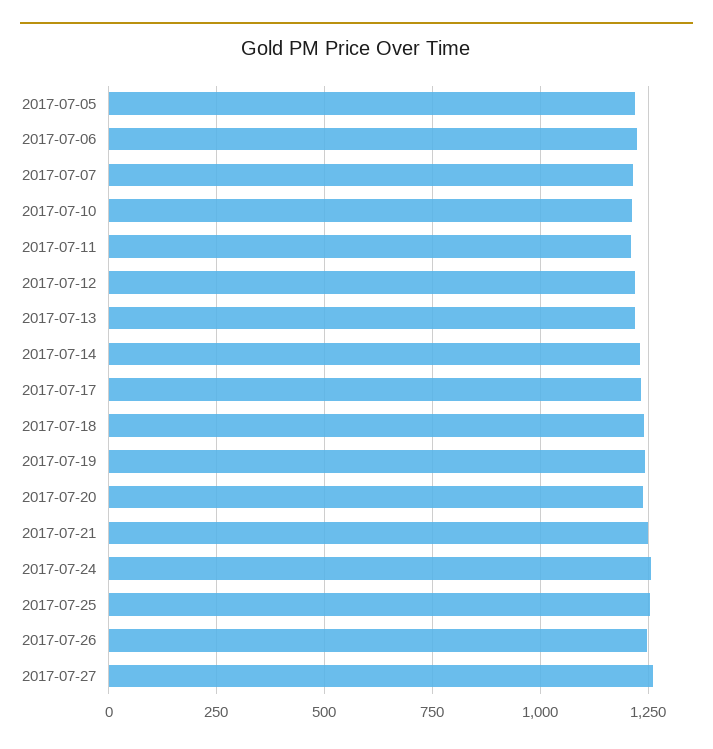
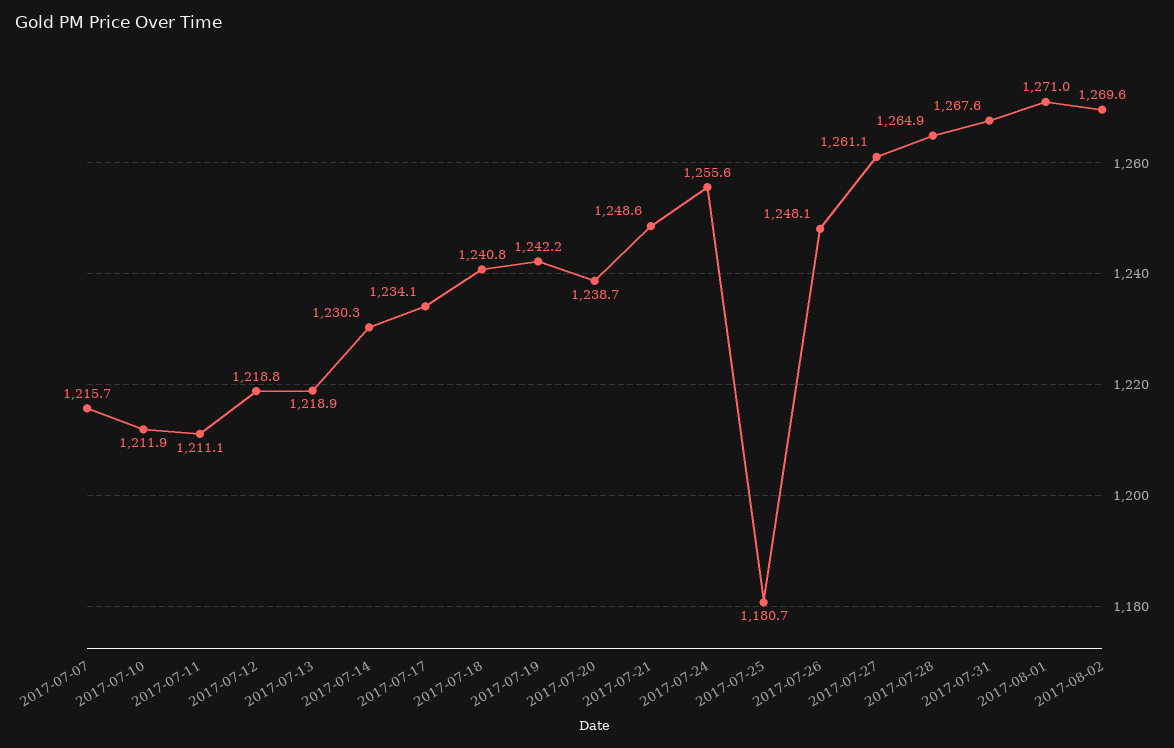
2017-07-05: 1225 -> none
2017-07-06: 1225 -> none
2017-07-25: 1250 -> 1180.7
2017-07-28: none -> 1264.9
2017-07-31: none -> 1267.6
2017-08-01: none -> 1271
2017-08-02: none -> 1269.6

